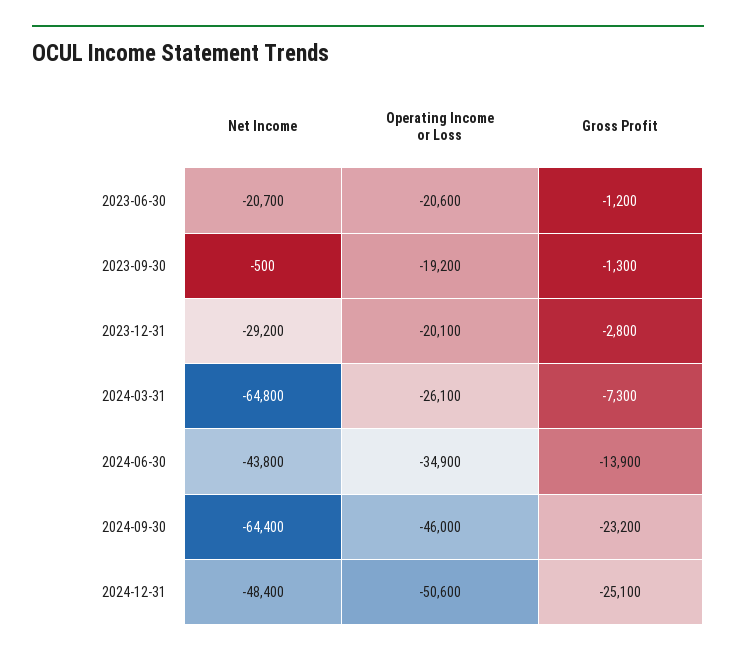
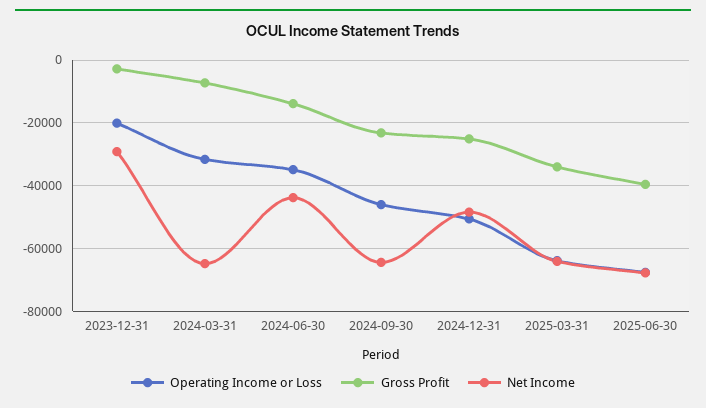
Net Income, 2023-06-30: -20700 -> none
Operating Income or Loss, 2023-06-30: -20600 -> none
Gross Profit, 2023-06-30: -1200 -> none
Net Income, 2023-09-30: -500 -> none
Operating Income or Loss, 2023-09-30: -19200 -> none
Gross Profit, 2023-09-30: -1300 -> none
Operating Income or Loss, 2024-03-31: -26100 -> -32000
Operating Income or Loss, 2025-03-31: none -> -64000
Gross Profit, 2025-03-31: none -> -34000
Net Income, 2025-03-31: none -> -64000
Operating Income or Loss, 2025-06-30: none -> -68000
Gross Profit, 2025-06-30: none -> -40000
Net Income, 2025-06-30: none -> -68000

